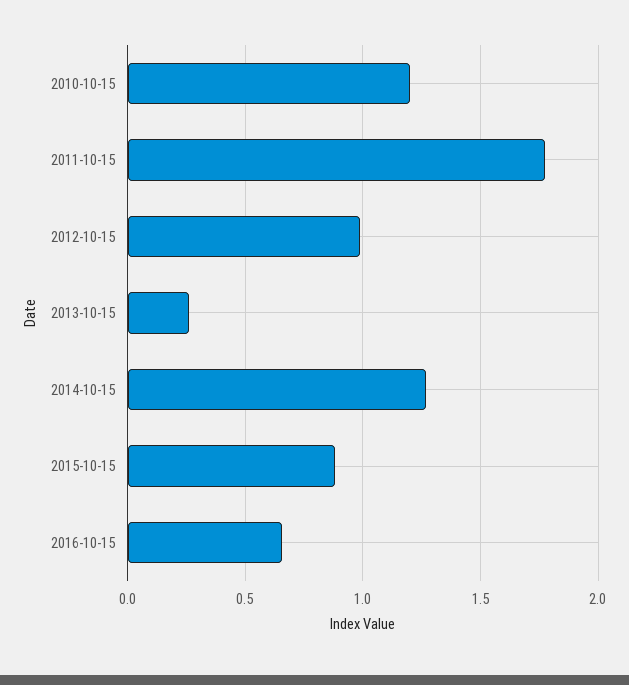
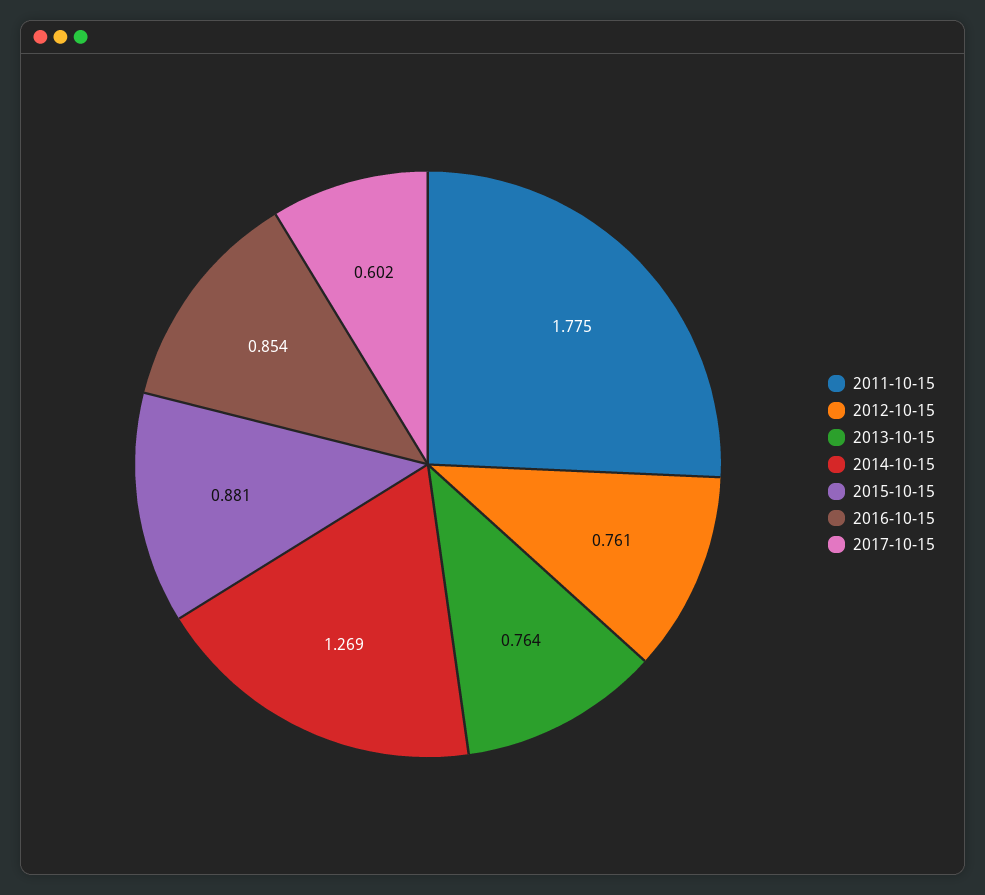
2010-10-15: 1.2 -> none
2012-10-15: 1 -> 0.761
2013-10-15: 0.25 -> 0.764
2016-10-15: 0.65 -> 0.854
2017-10-15: none -> 0.602

